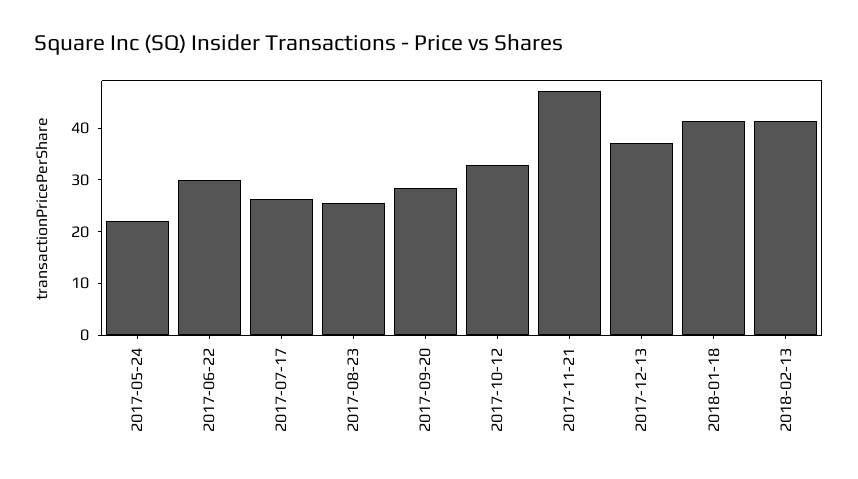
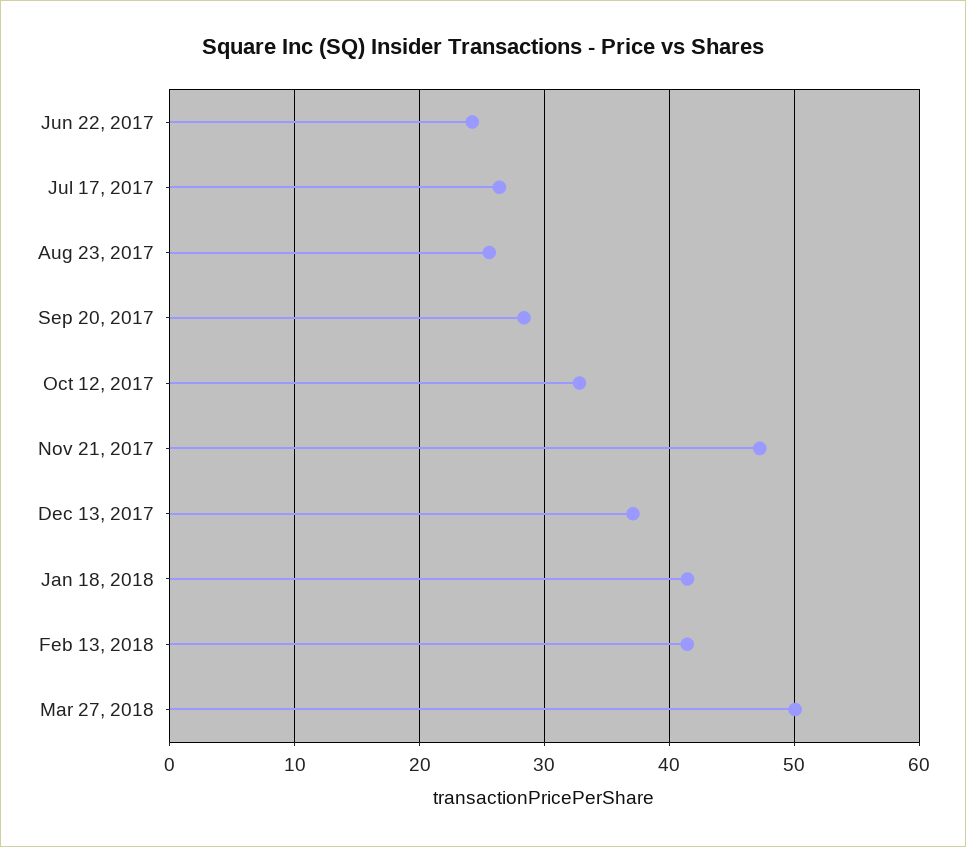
2017-05-24: 22 -> none
2017-06-22: 30 -> 24
Mar 27, 2018: none -> 50

